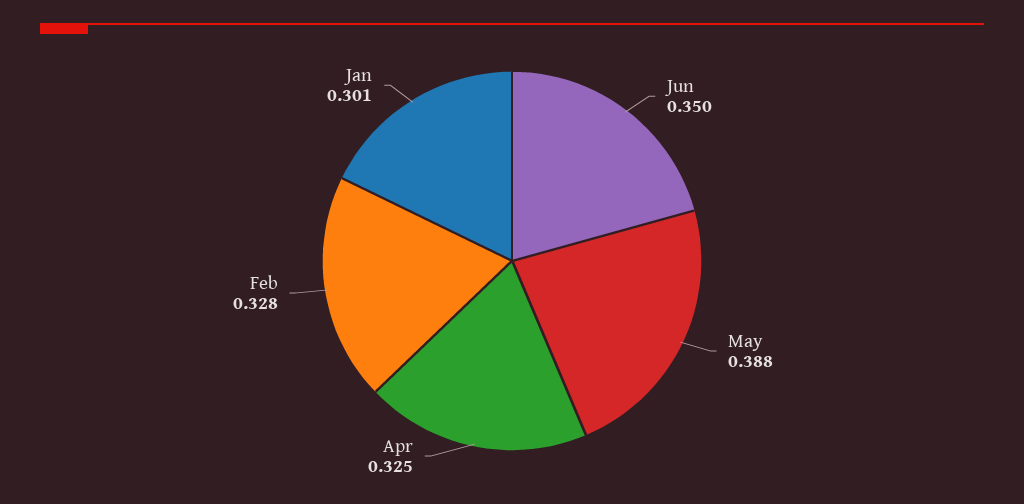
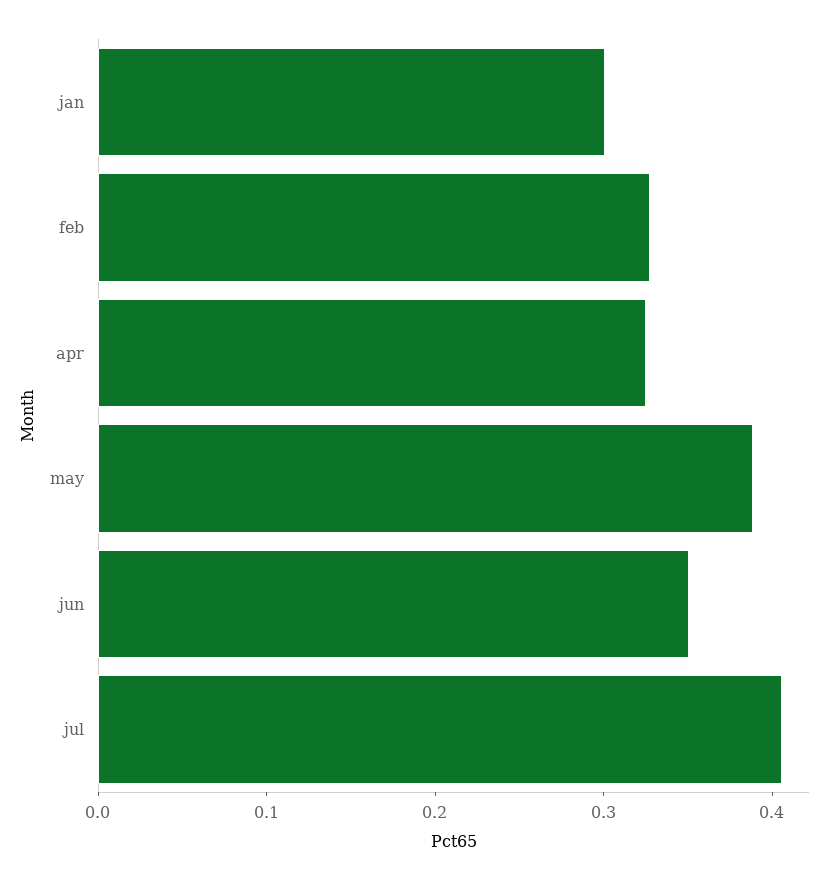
jul: none -> 0.4

